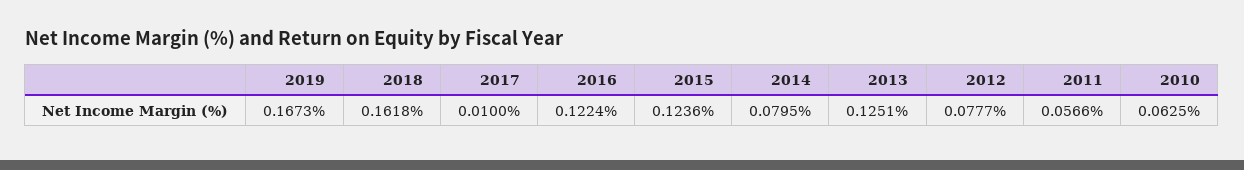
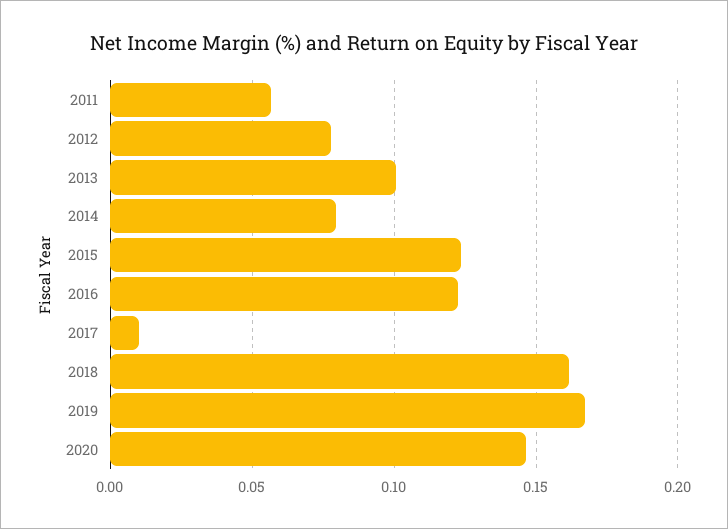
2013: 0.1251 -> 0.1
2010: 0.0625 -> none
2020: none -> 0.145

